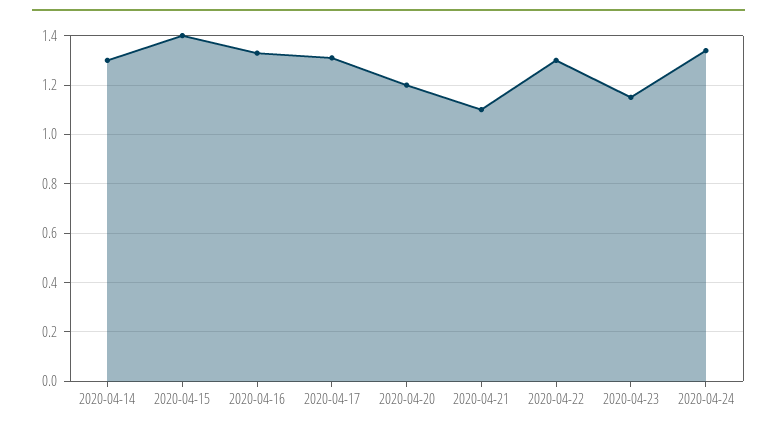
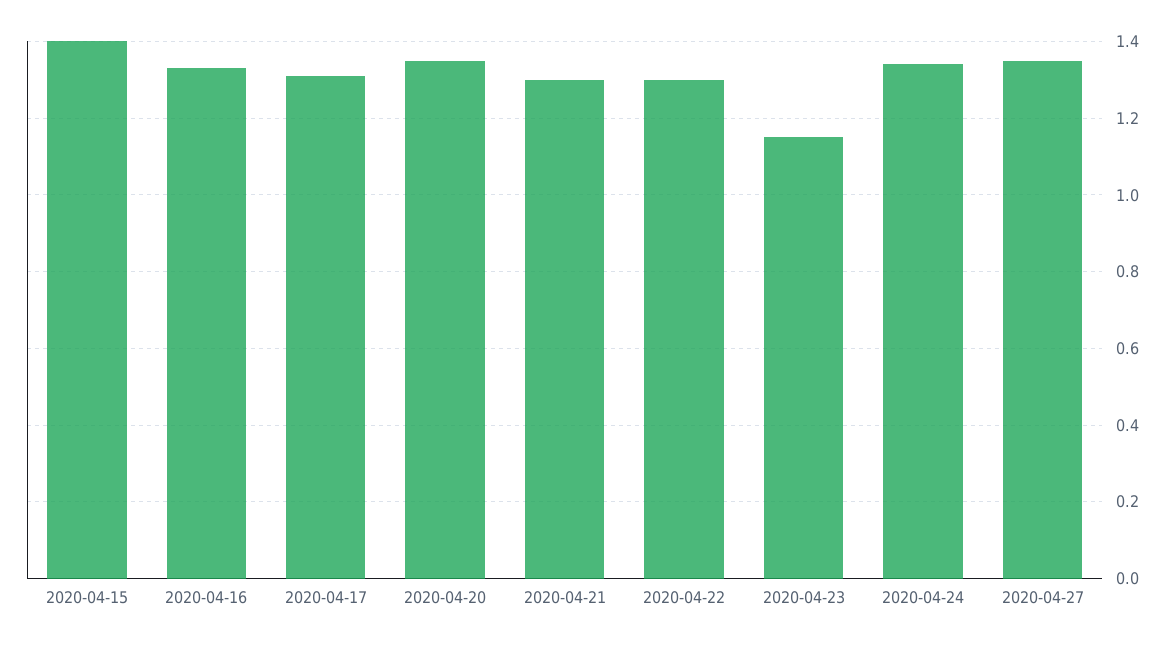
2020-04-14: 1.3 -> none
2020-04-20: 1.2 -> 1.35
2020-04-21: 1.1 -> 1.3
2020-04-27: none -> 1.35

